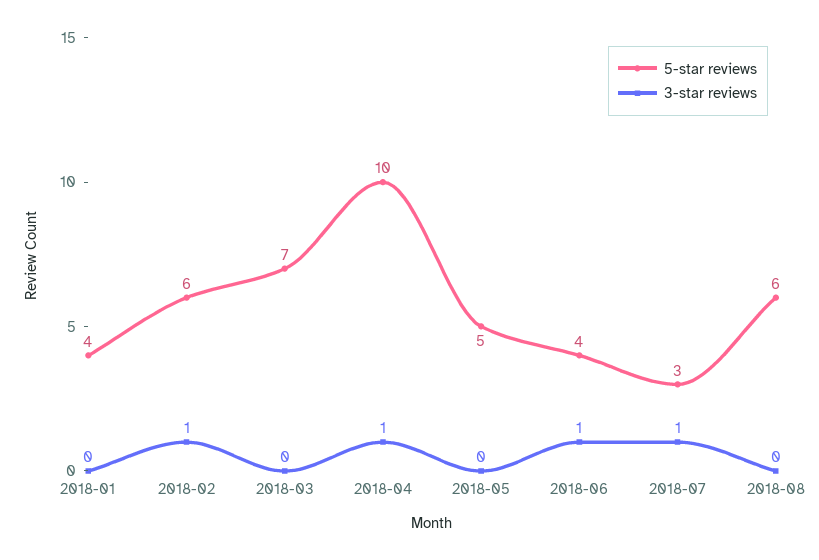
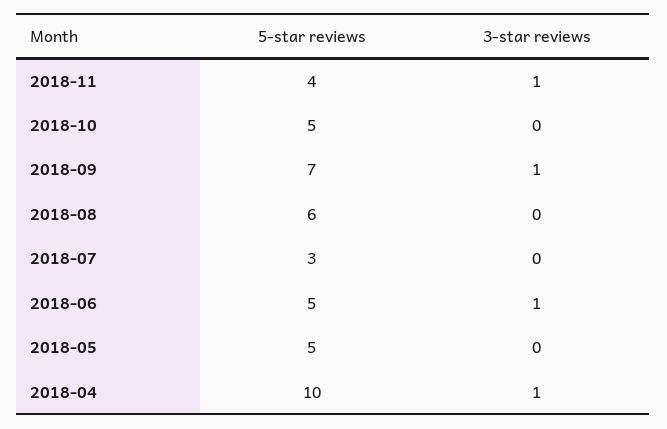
5-star reviews, 2018-01: 4 -> none
3-star reviews, 2018-01: 0 -> none
5-star reviews, 2018-02: 6 -> none
3-star reviews, 2018-02: 1 -> none
5-star reviews, 2018-03: 7 -> none
3-star reviews, 2018-03: 0 -> none
5-star reviews, 2018-06: 4 -> 5
3-star reviews, 2018-07: 1 -> 0
5-star reviews, 2018-11: none -> 4
3-star reviews, 2018-11: none -> 1
5-star reviews, 2018-10: none -> 5
3-star reviews, 2018-10: none -> 0
5-star reviews, 2018-09: none -> 7
3-star reviews, 2018-09: none -> 1

